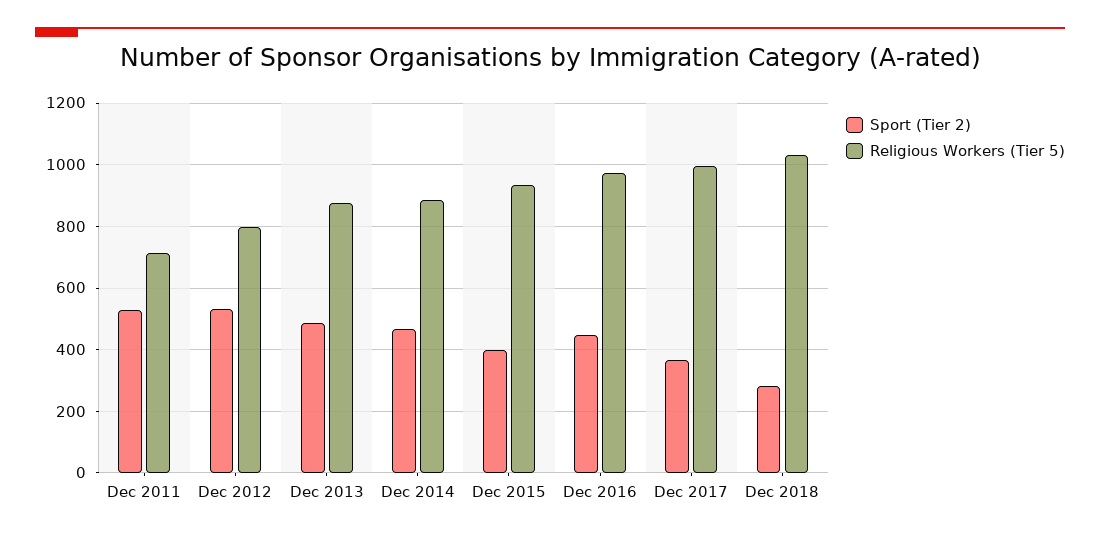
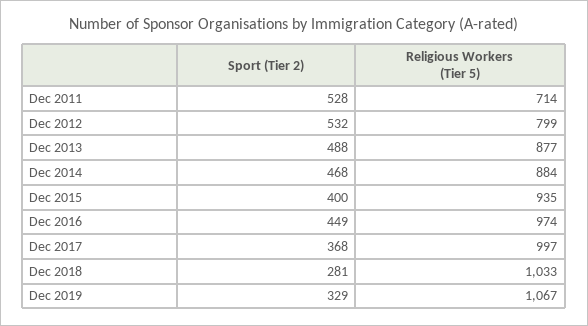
Sport (Tier 2), Dec 2019: none -> 329
Religious Workers (Tier 5), Dec 2019: none -> 1067

